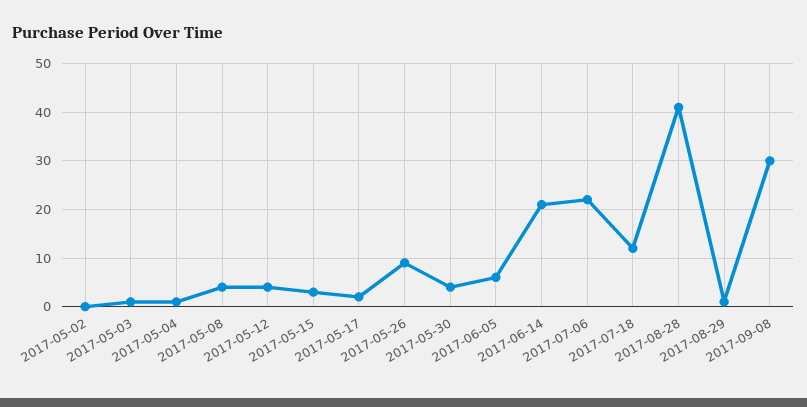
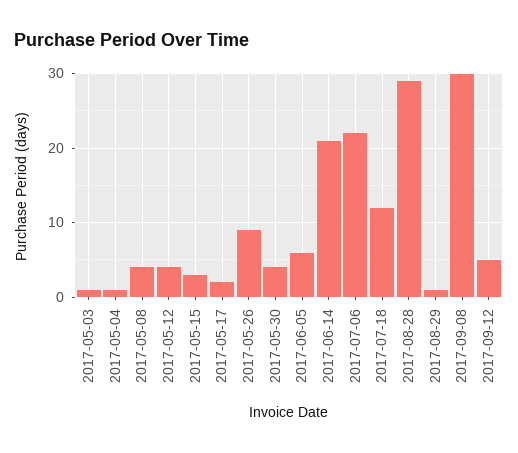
2017-05-02: 0 -> none
2017-08-28: 40 -> 29
2017-09-12: none -> 5

